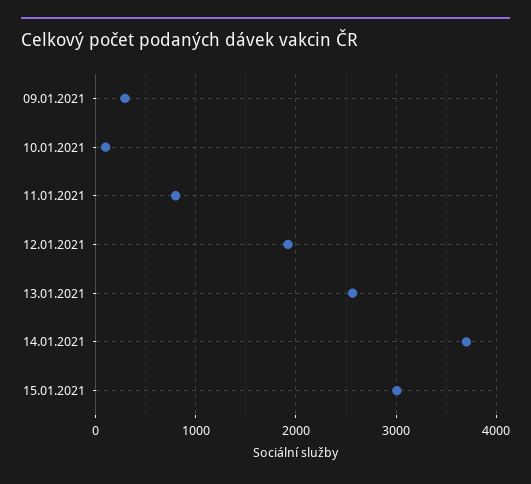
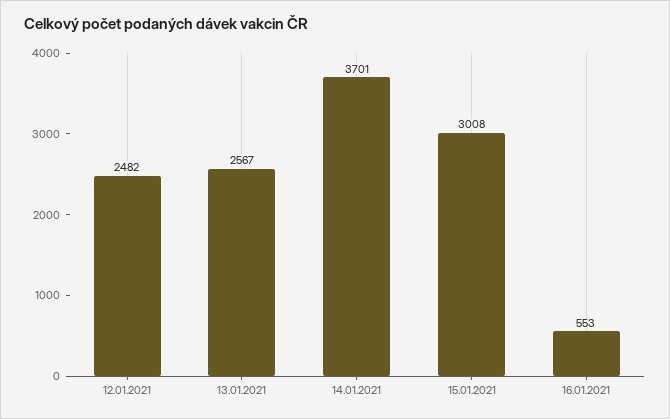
09.01.2021: 300 -> none
10.01.2021: 100 -> none
11.01.2021: 800 -> none
12.01.2021: 1900 -> 2482
16.01.2021: none -> 553

